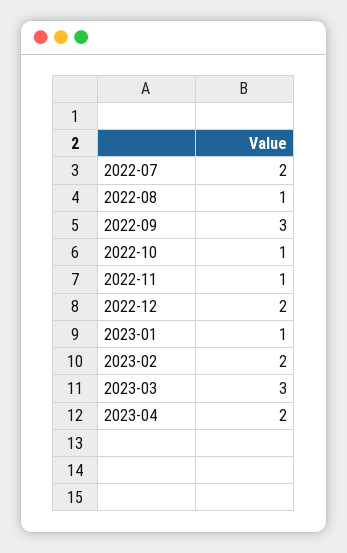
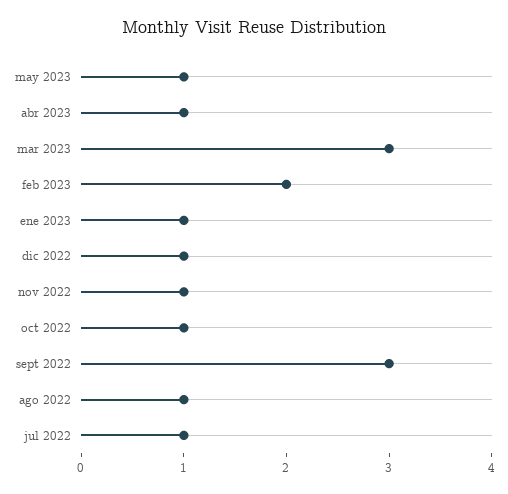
2022-07: 2 -> 1
2022-12: 2 -> 1
2023-04: 2 -> 1
may 2023: none -> 1

